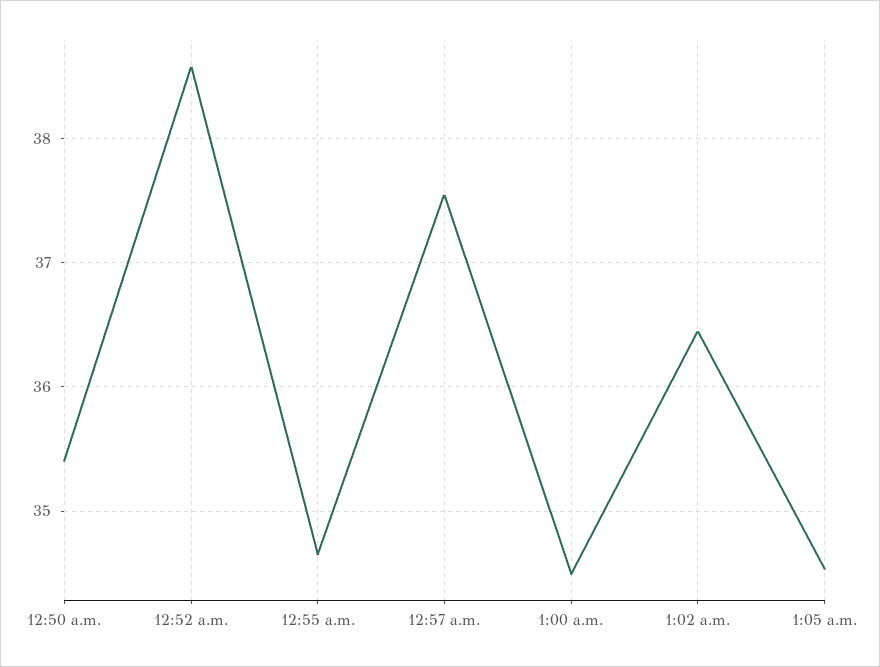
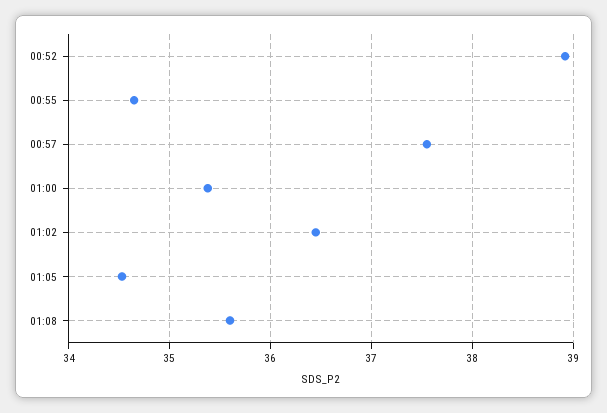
12:50 a.m.: 35.4 -> none
12:52 a.m.: 38.6 -> 38.9
1:00 a.m.: 34.5 -> 35.4
01:08: none -> 35.6

